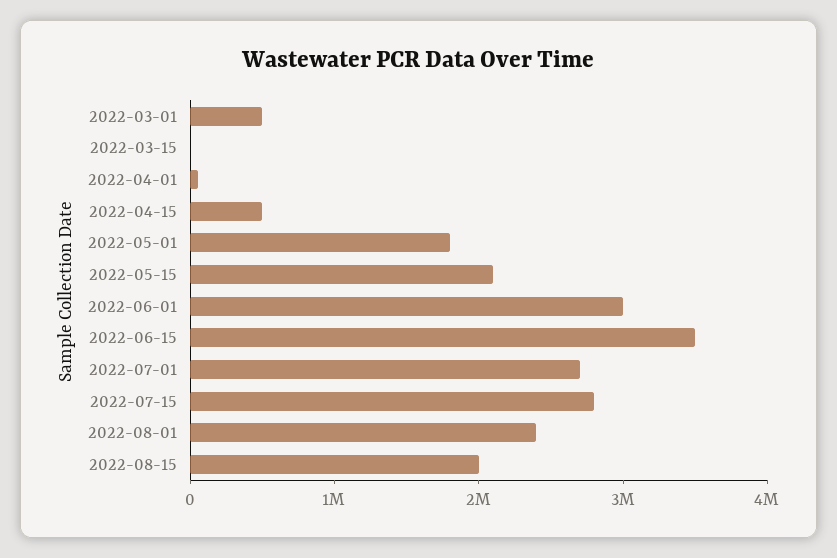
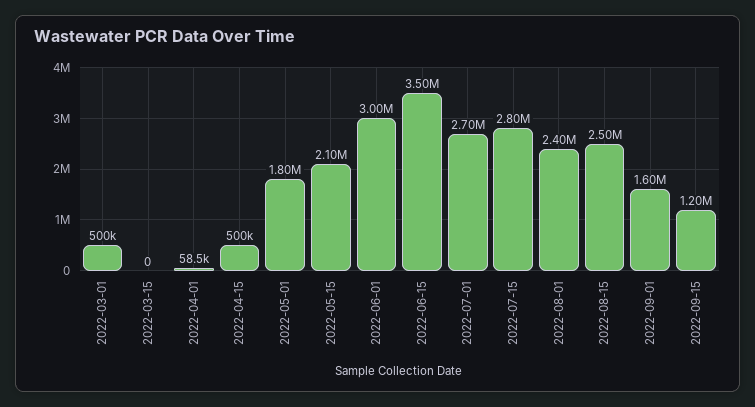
2022-08-15: 2000000 -> 2500000
2022-09-01: none -> 1600000
2022-09-15: none -> 1200000

